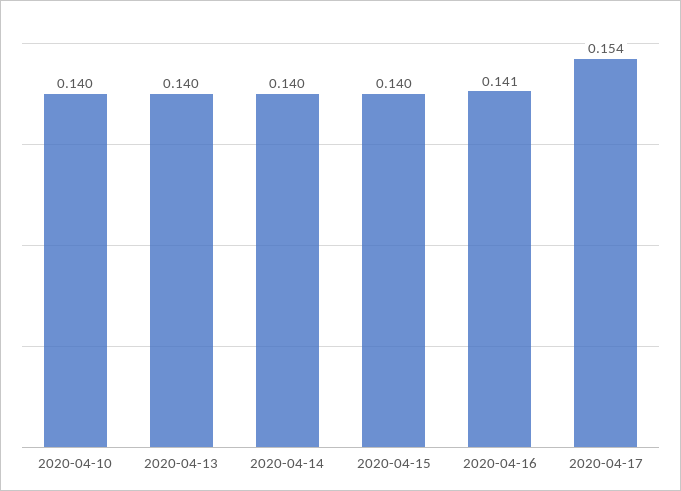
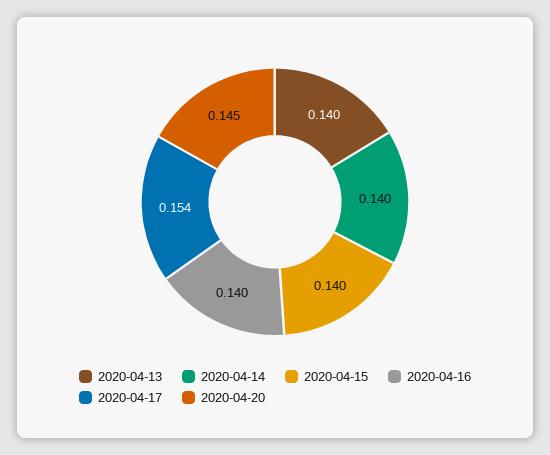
2020-04-10: 0.14 -> none
2020-04-16: 0.141 -> 0.14
2020-04-20: none -> 0.145

